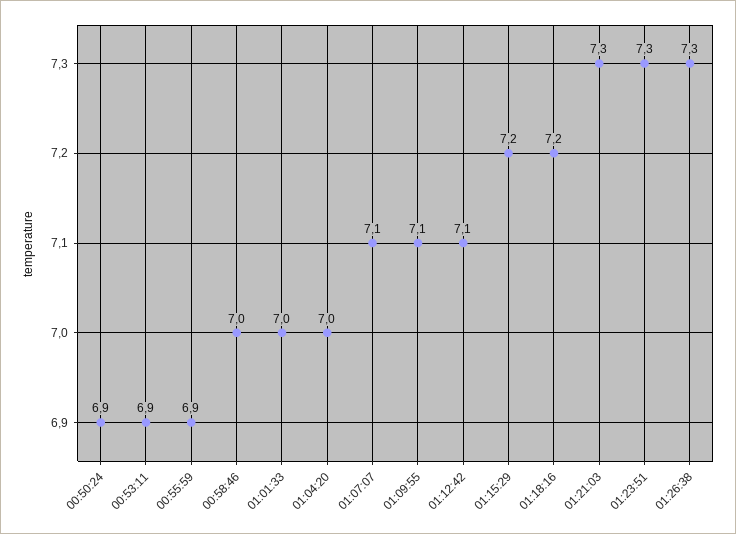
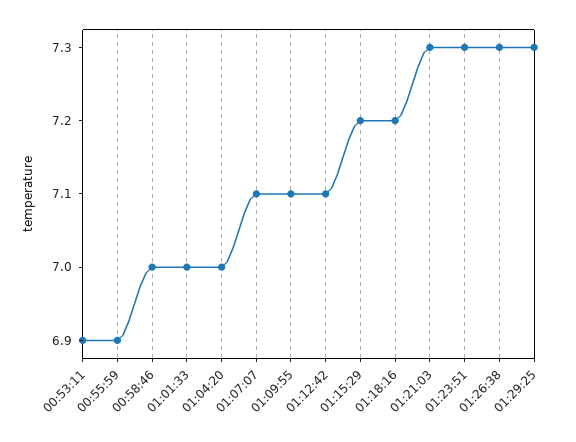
00:50:24: 6.9 -> none
01:29:25: none -> 7.3

